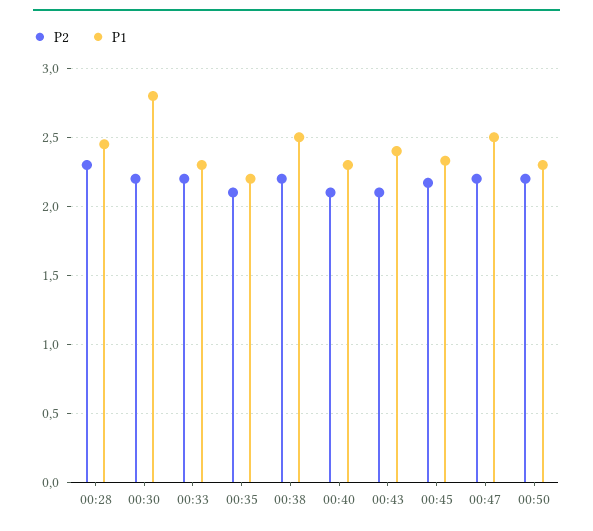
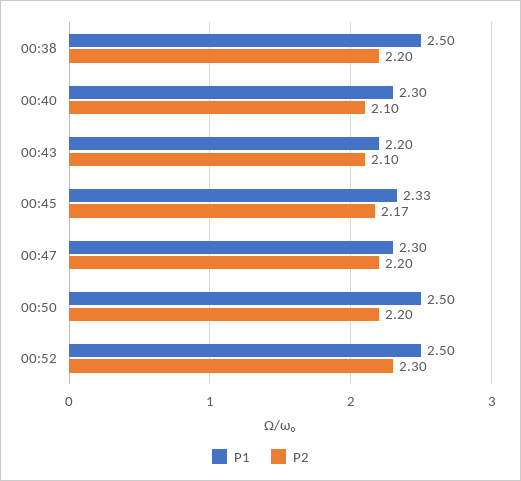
P2, 00:28: 2.3 -> none
P1, 00:28: 2.45 -> none
P2, 00:30: 2.2 -> none
P1, 00:30: 2.8 -> none
P2, 00:33: 2.2 -> none
P1, 00:33: 2.3 -> none
P2, 00:35: 2.1 -> none
P1, 00:35: 2.2 -> none
P1, 00:43: 2.4 -> 2.2
P1, 00:47: 2.5 -> 2.3
P1, 00:50: 2.3 -> 2.5
P1, 00:52: none -> 2.5
P2, 00:52: none -> 2.3

